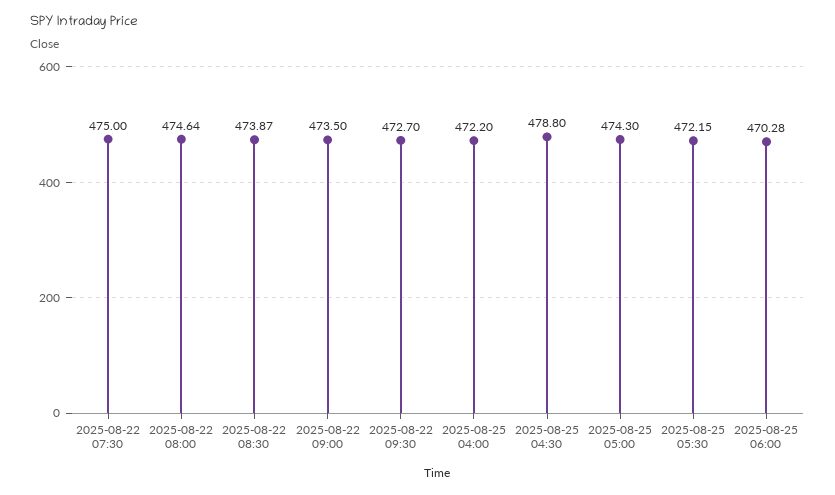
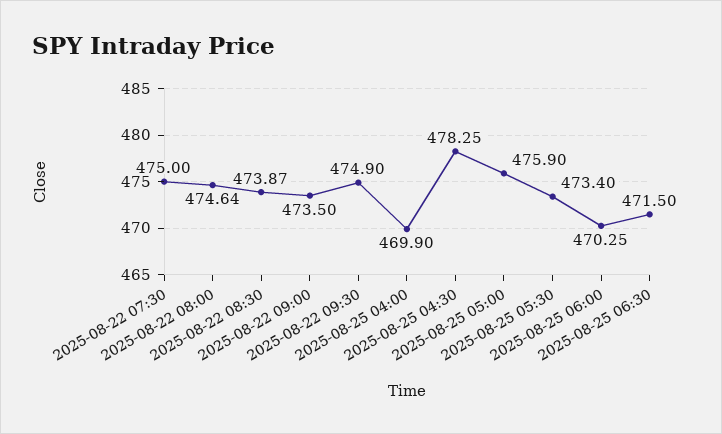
2025-08-22 09:30: 472.7 -> 474.9
2025-08-25 04:00: 472.2 -> 469.9
2025-08-25 04:30: 478.8 -> 478.25
2025-08-25 05:00: 474.3 -> 475.9
2025-08-25 05:30: 472.15 -> 473.4
2025-08-25 06:00: 470.28 -> 470.25
2025-08-25 06:30: none -> 471.5

